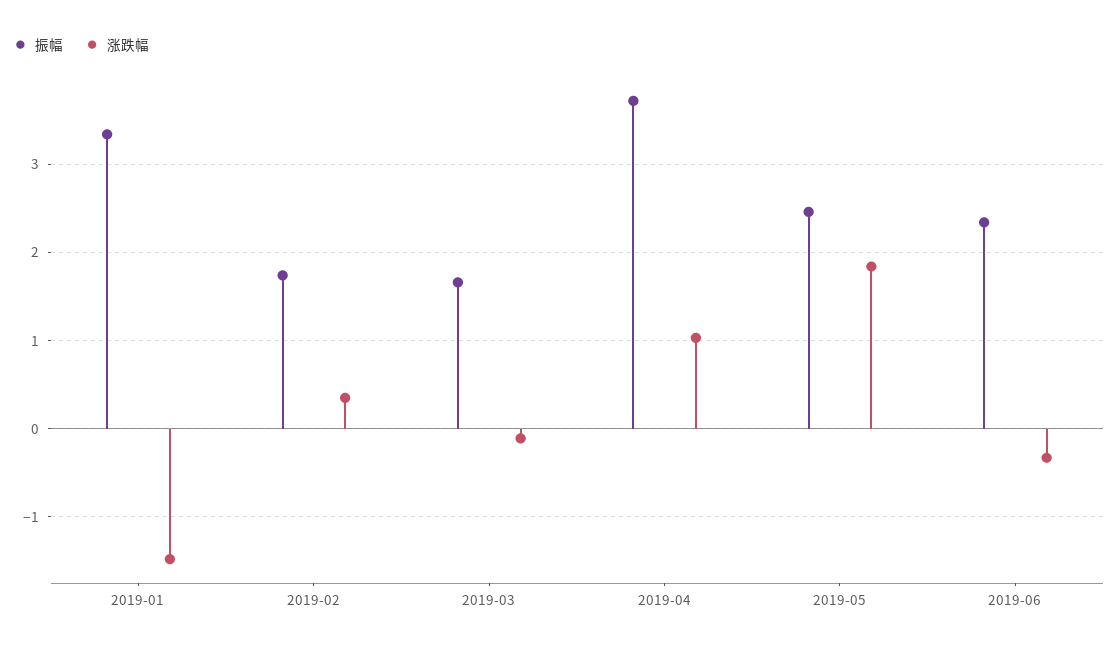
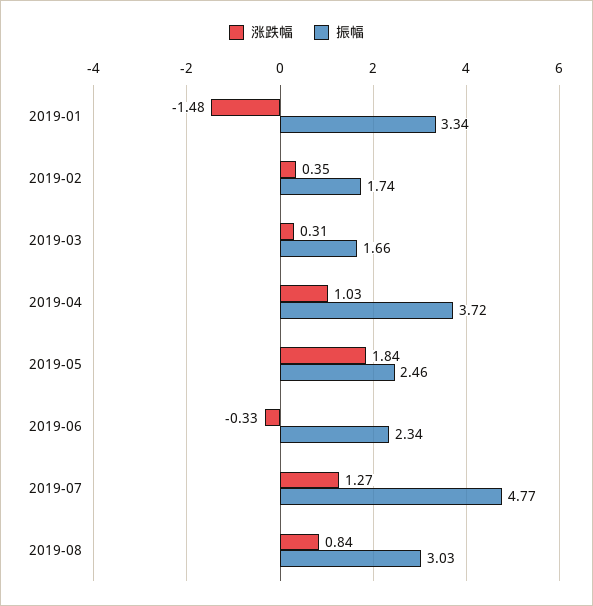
涨跌幅, 2019-03: -0.1 -> 0.31
涨跌幅, 2019-07: none -> 1.27
振幅, 2019-07: none -> 4.77
涨跌幅, 2019-08: none -> 0.84
振幅, 2019-08: none -> 3.03

